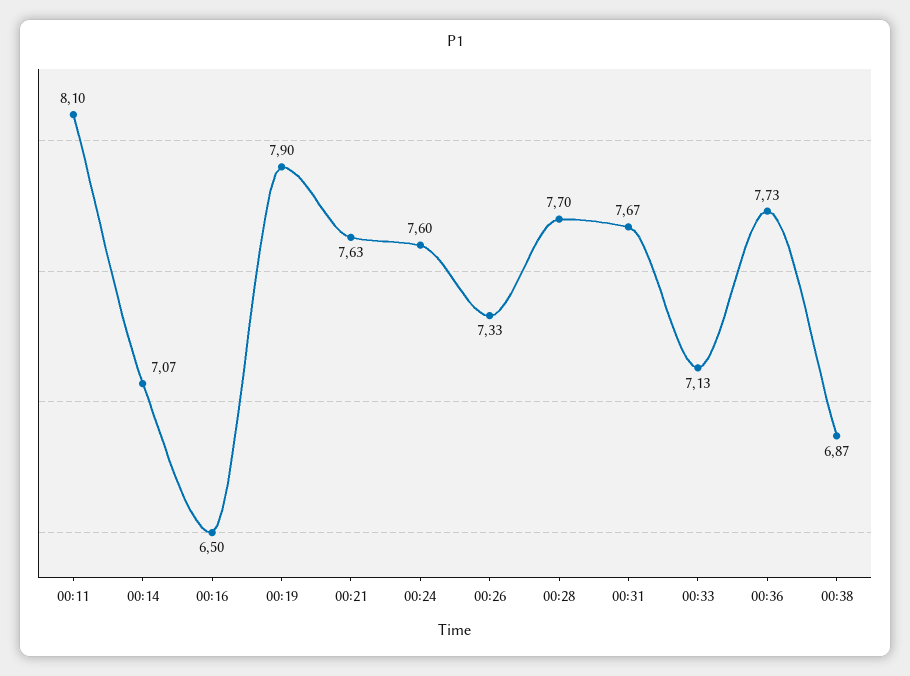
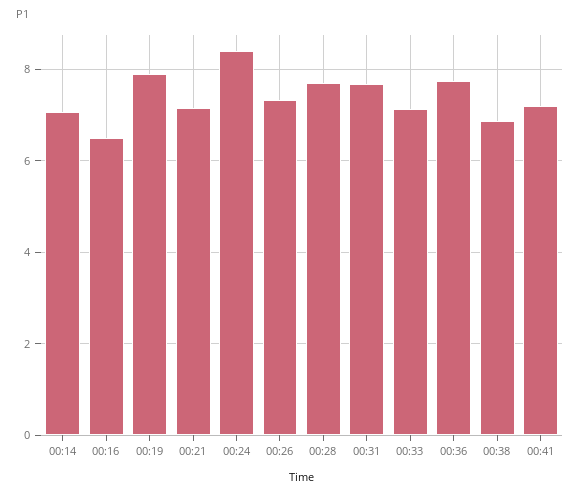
00:11: 8.1 -> none
00:21: 7.63 -> 7.2
00:24: 7.6 -> 8.4
00:41: none -> 7.2

